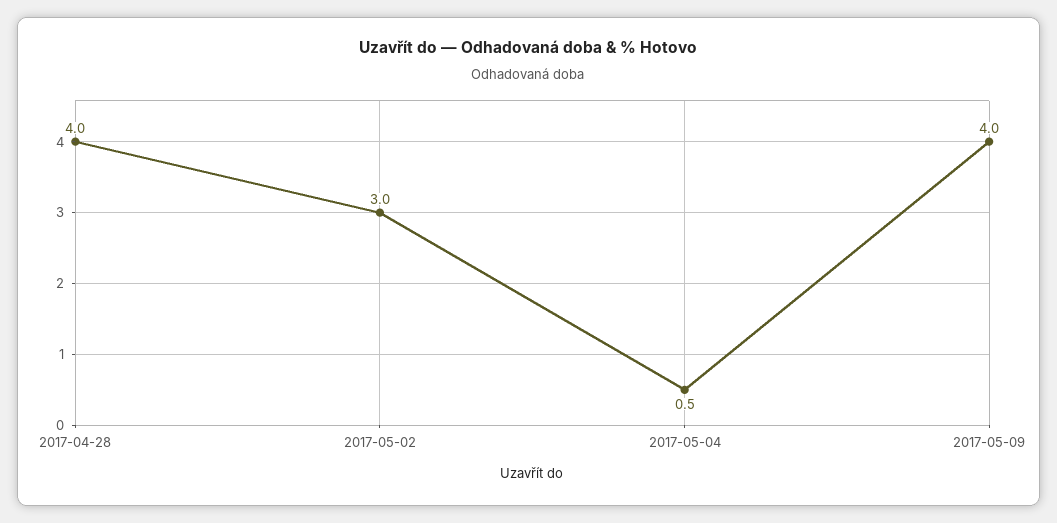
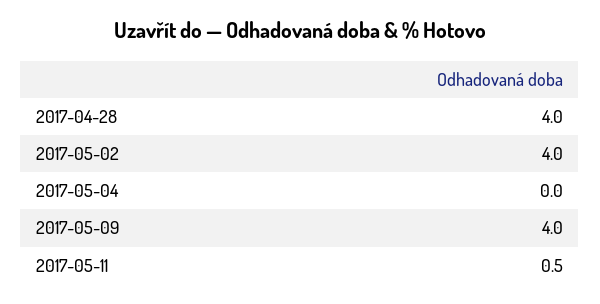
2017-05-02: 3 -> 4
2017-05-04: 0.5 -> 0
2017-05-11: none -> 0.5

